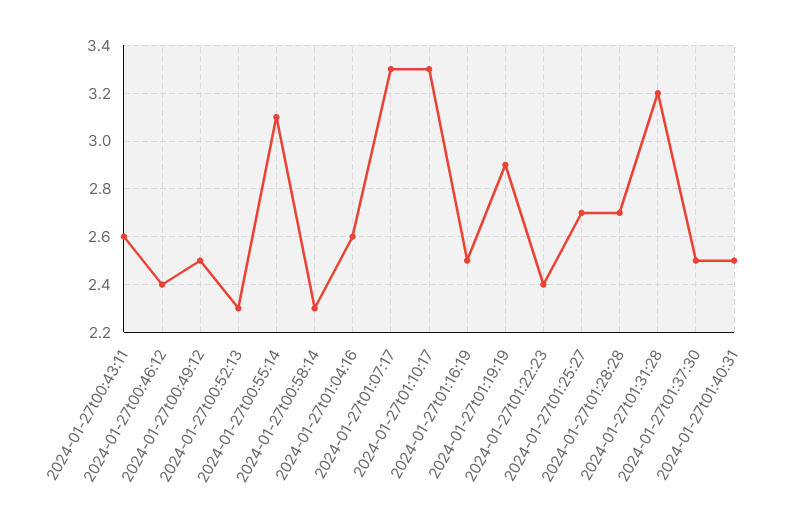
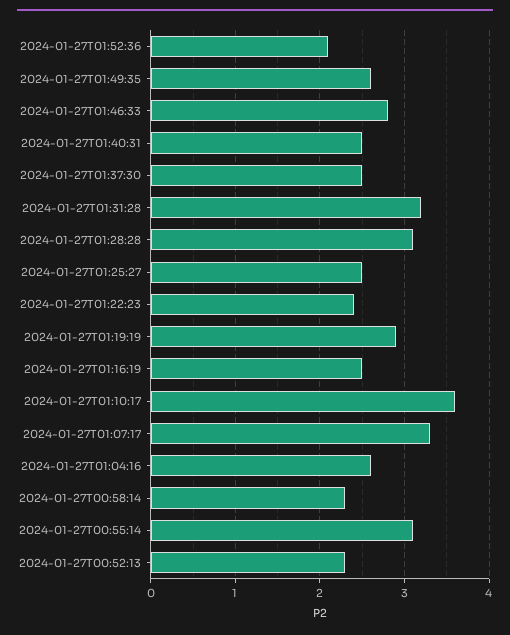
2024-01-27t00:43:11: 2.6 -> none
2024-01-27t00:46:12: 2.4 -> none
2024-01-27t00:49:12: 2.5 -> none
2024-01-27t01:10:17: 3.3 -> 3.6
2024-01-27t01:25:27: 2.7 -> 2.5
2024-01-27t01:28:28: 2.7 -> 3.1
2024-01-27T01:52:36: none -> 2.1
2024-01-27T01:49:35: none -> 2.6
2024-01-27T01:46:33: none -> 2.8

